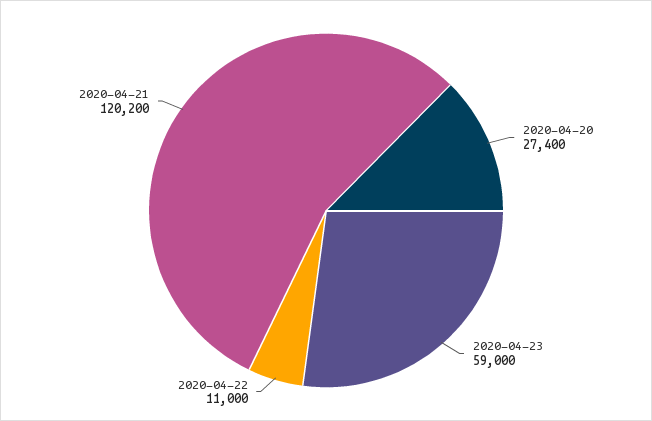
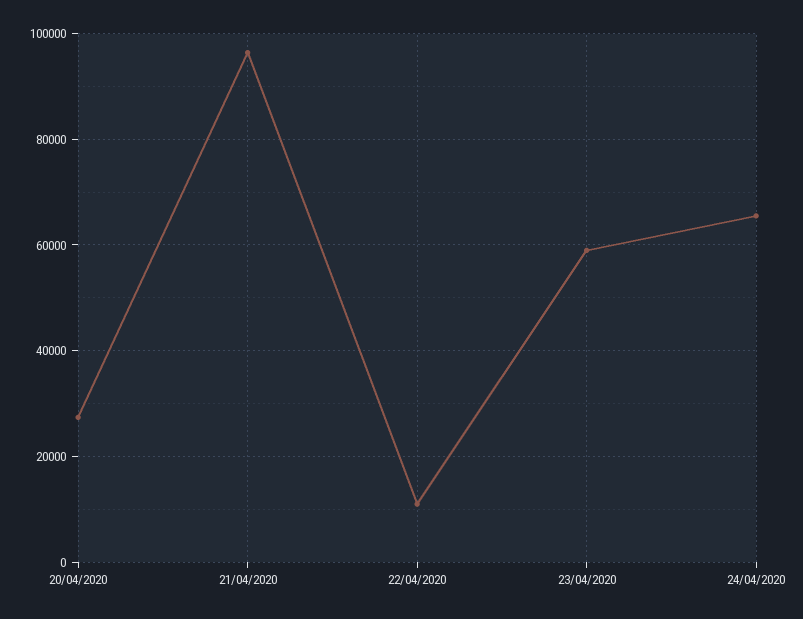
2020-04-21: 120200 -> 96000
24/04/2020: none -> 66000

